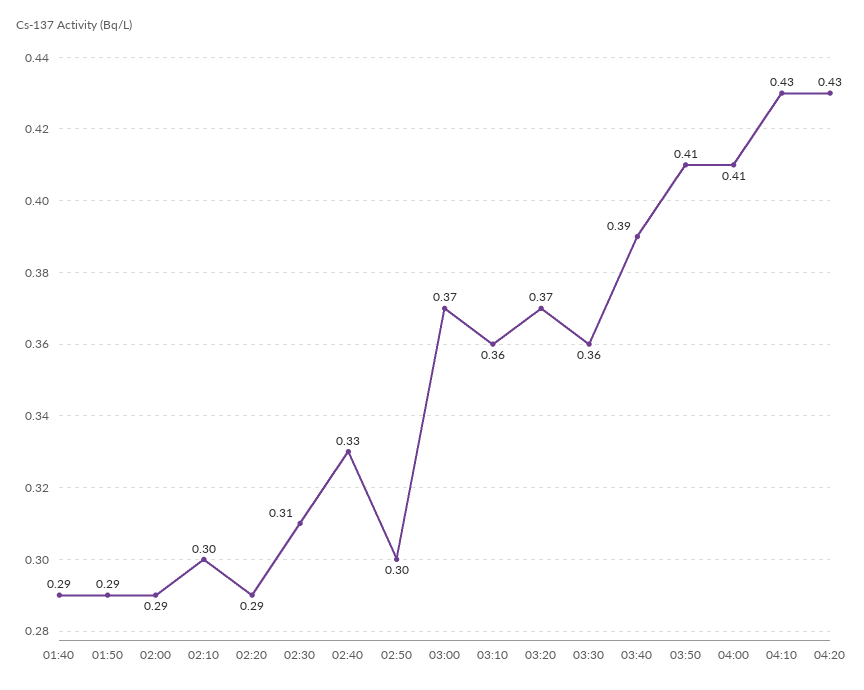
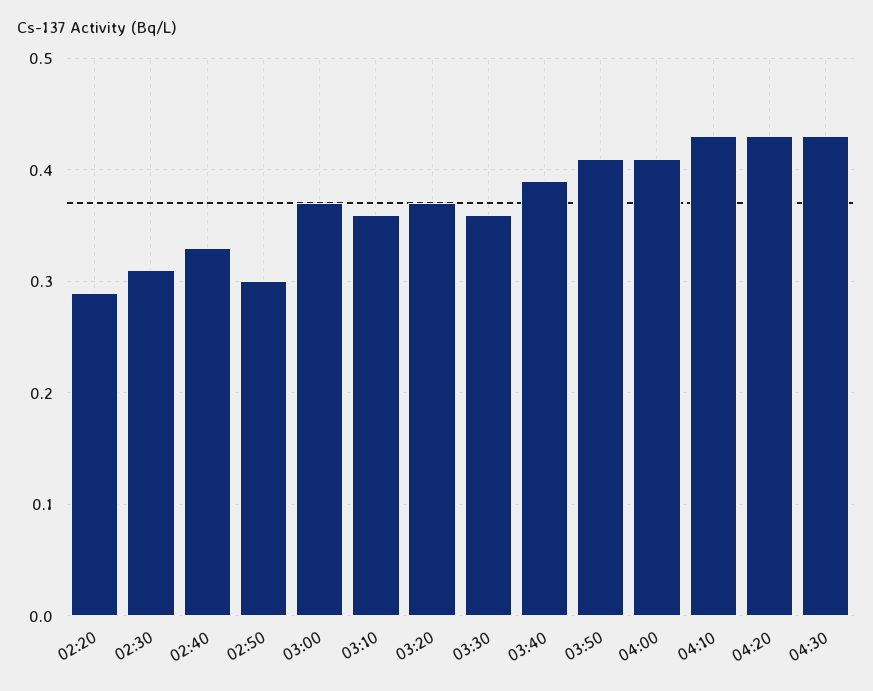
01:40: 0.29 -> none
01:50: 0.29 -> none
02:00: 0.29 -> none
02:10: 0.3 -> none
04:30: none -> 0.43

